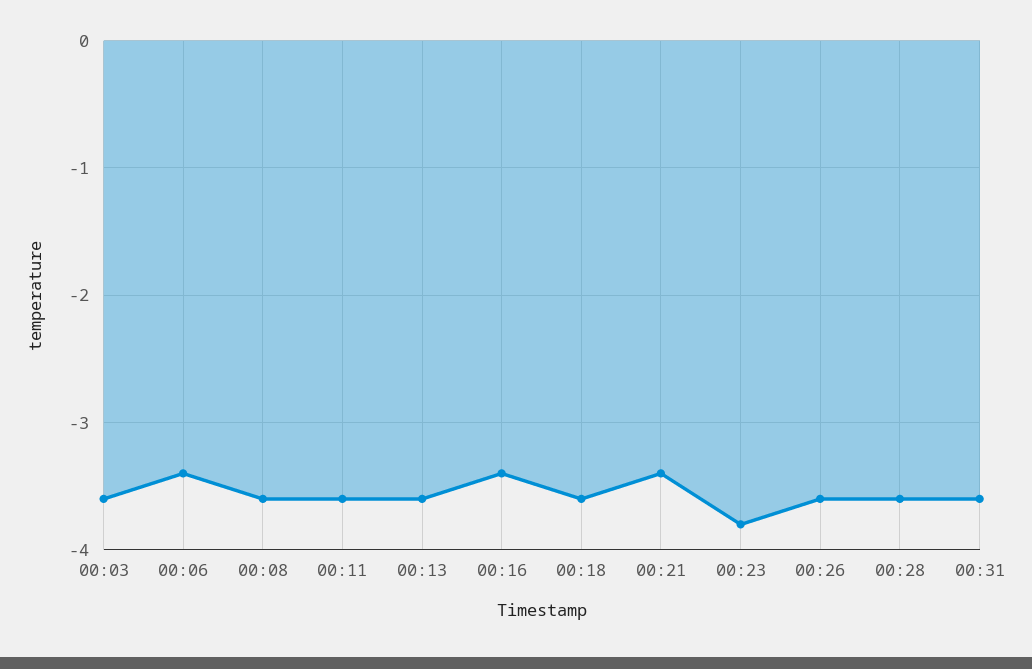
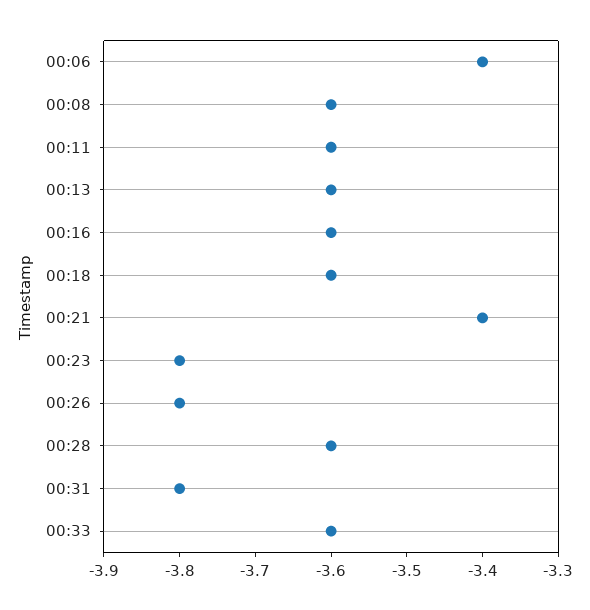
00:03: -3.6 -> none
00:16: -3.4 -> -3.6
00:26: -3.6 -> -3.8
00:31: -3.6 -> -3.8
00:33: none -> -3.6

